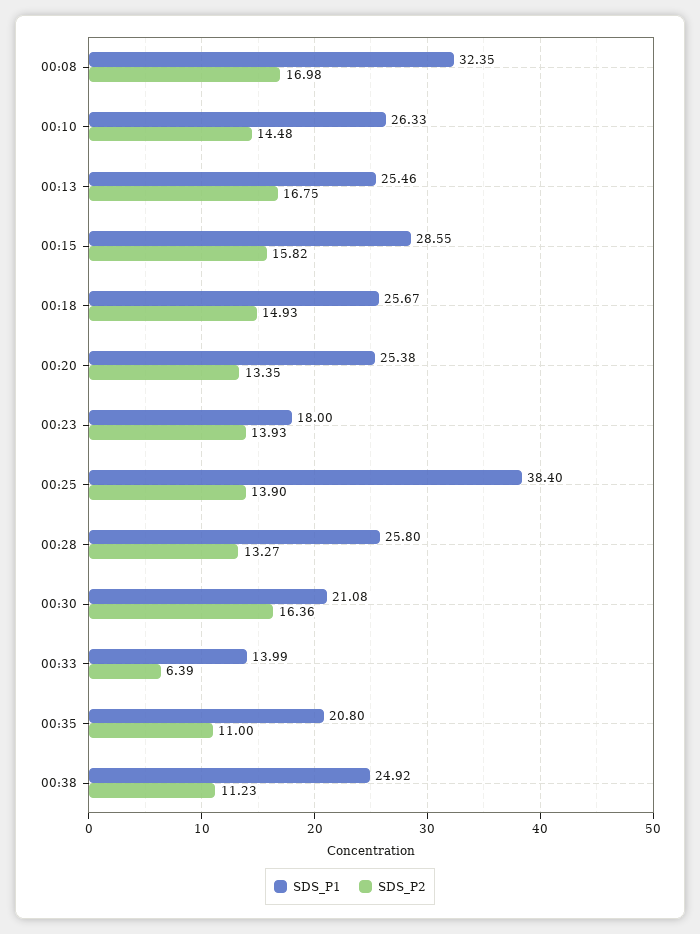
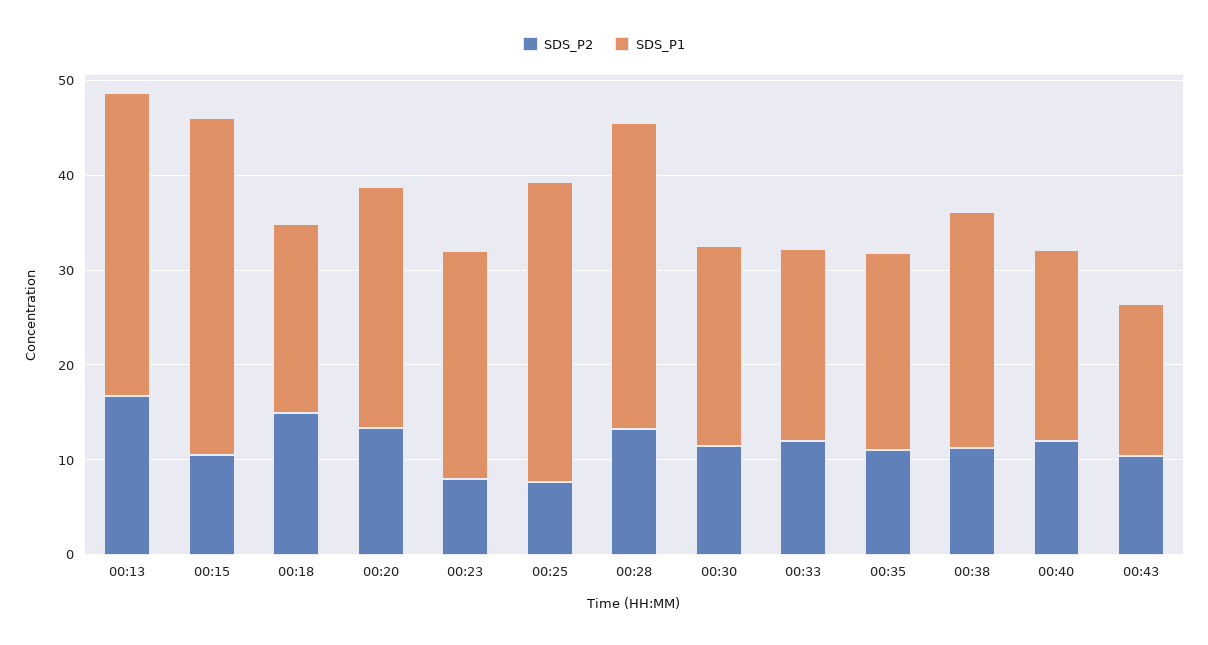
SDS_P1, 00:08: 32.35 -> none
SDS_P2, 00:08: 16.98 -> none
SDS_P1, 00:10: 26.33 -> none
SDS_P2, 00:10: 14.48 -> none
SDS_P1, 00:13: 25.46 -> 32
SDS_P1, 00:15: 28.55 -> 36
SDS_P2, 00:15: 15.82 -> 10
SDS_P1, 00:18: 25.67 -> 20
SDS_P1, 00:23: 18 -> 24
SDS_P2, 00:23: 13.93 -> 8
SDS_P1, 00:25: 38.4 -> 32
SDS_P2, 00:25: 13.9 -> 8
SDS_P1, 00:28: 25.8 -> 32
SDS_P2, 00:30: 16.36 -> 12
SDS_P1, 00:33: 13.99 -> 20
SDS_P2, 00:33: 6.39 -> 12
SDS_P2, 00:40: none -> 12
SDS_P1, 00:40: none -> 20
SDS_P2, 00:43: none -> 10
SDS_P1, 00:43: none -> 16

